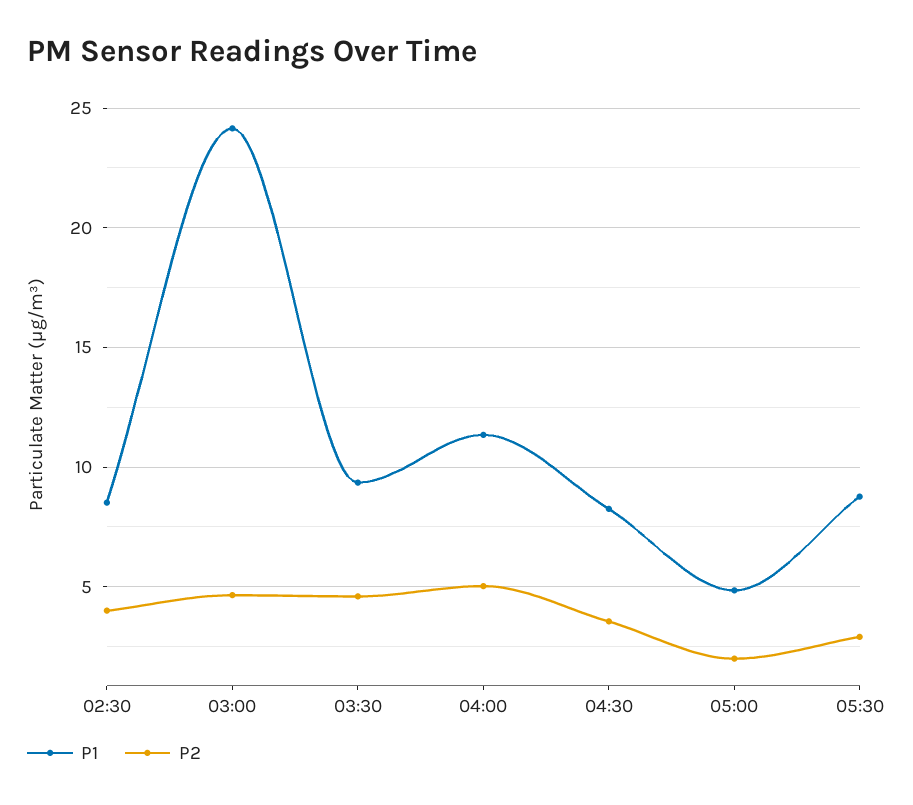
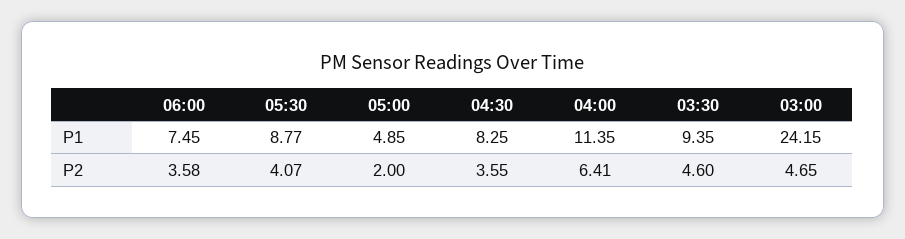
P1, 02:30: 8.5 -> none
P2, 02:30: 4 -> none
P2, 04:00: 5 -> 6.41
P2, 05:30: 3 -> 4.07
P1, 06:00: none -> 7.45
P2, 06:00: none -> 3.58

